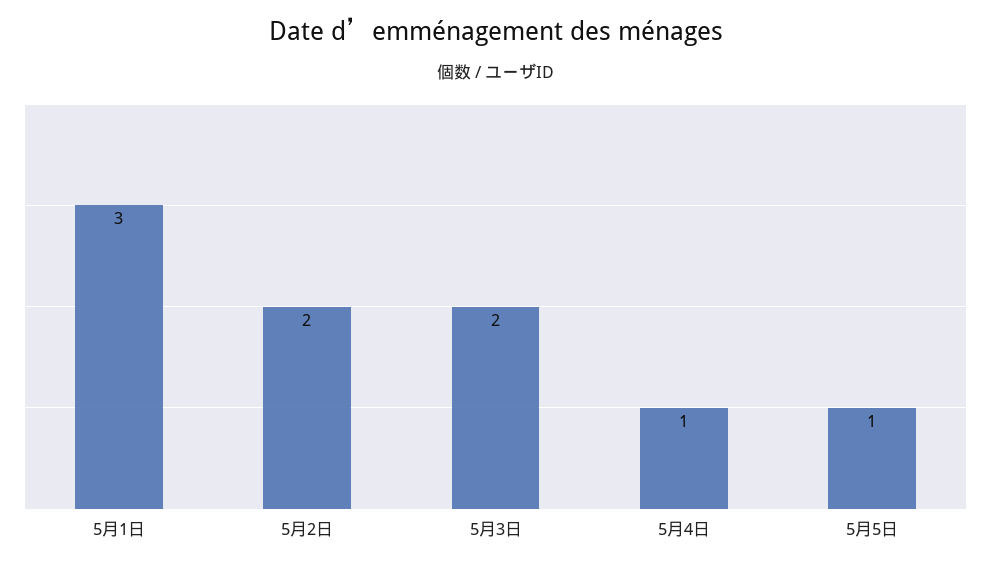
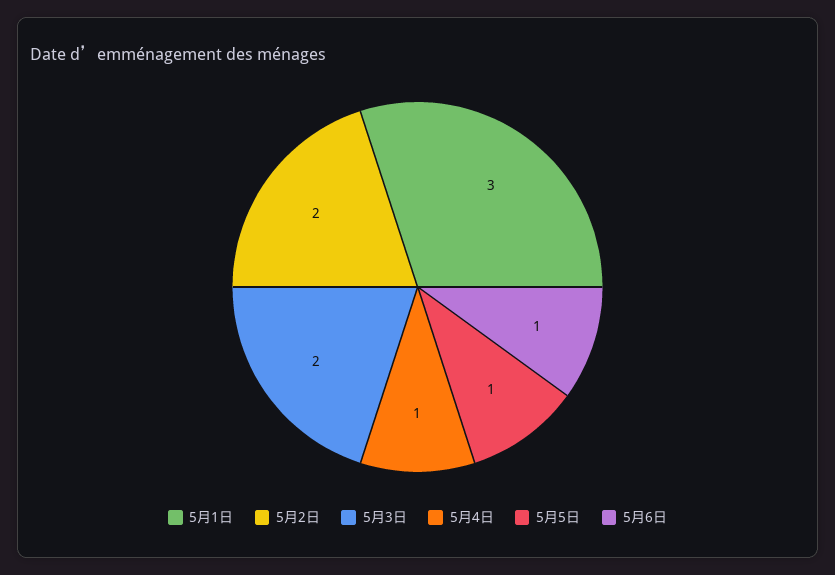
5月6日: none -> 1

